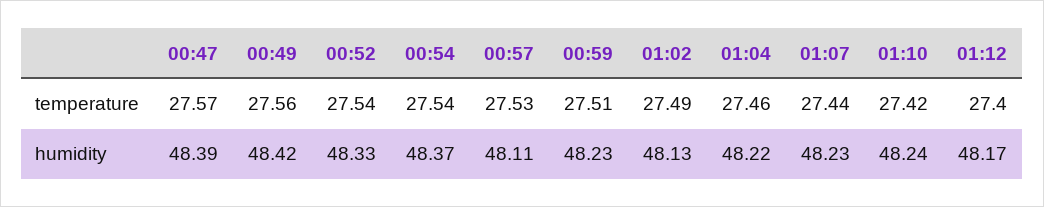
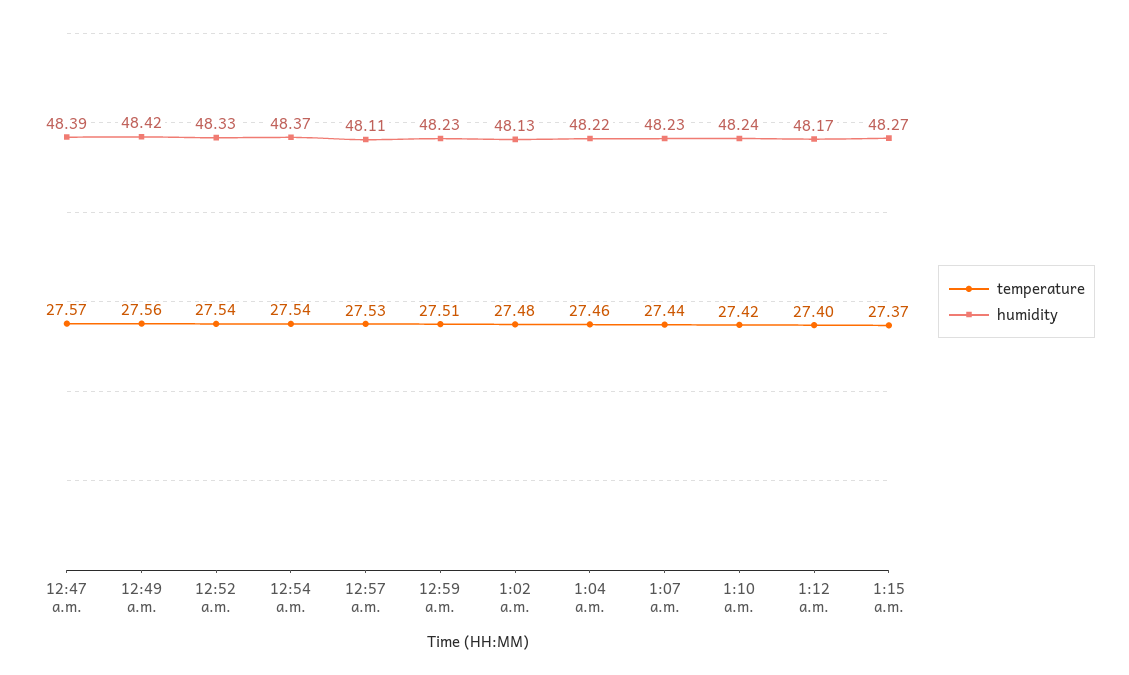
temperature, 01:02: 27.49 -> 27.48
temperature, 1:15 a.m.: none -> 27.37
humidity, 1:15 a.m.: none -> 48.27

